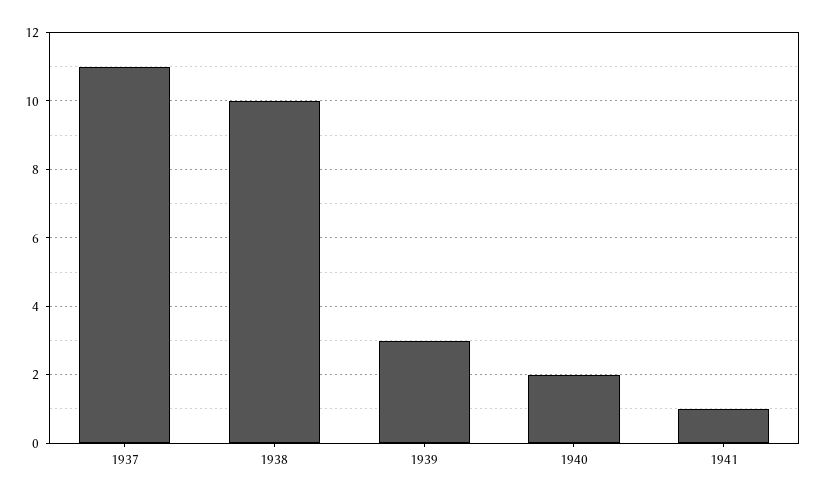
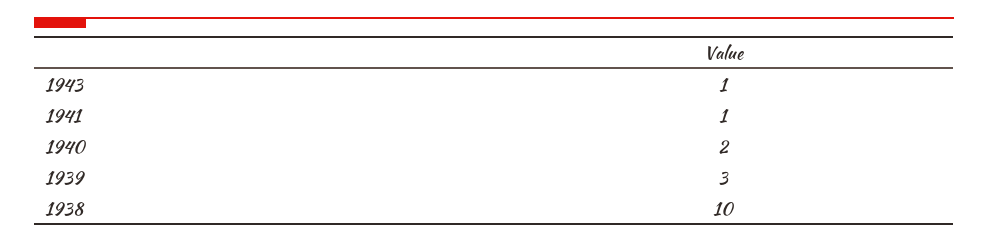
1937: 11 -> none
1943: none -> 1

